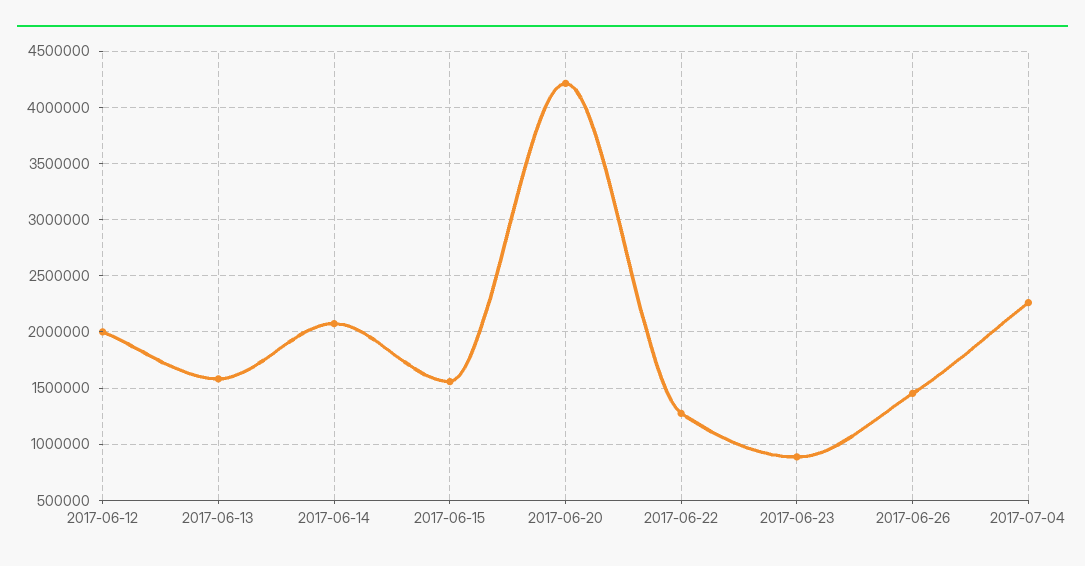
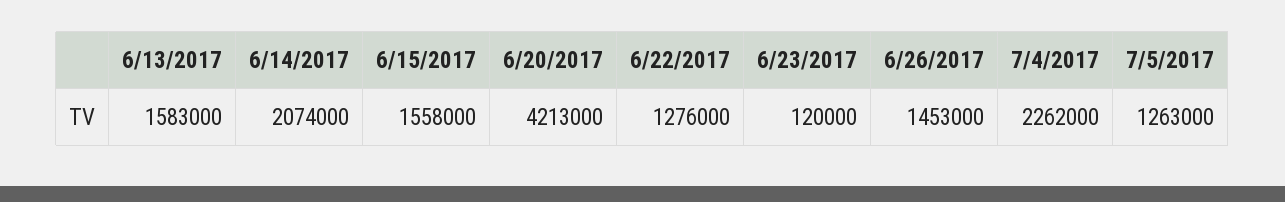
2017-06-12: 2000000 -> none
2017-06-23: 900000 -> 120000
7/5/2017: none -> 1263000

